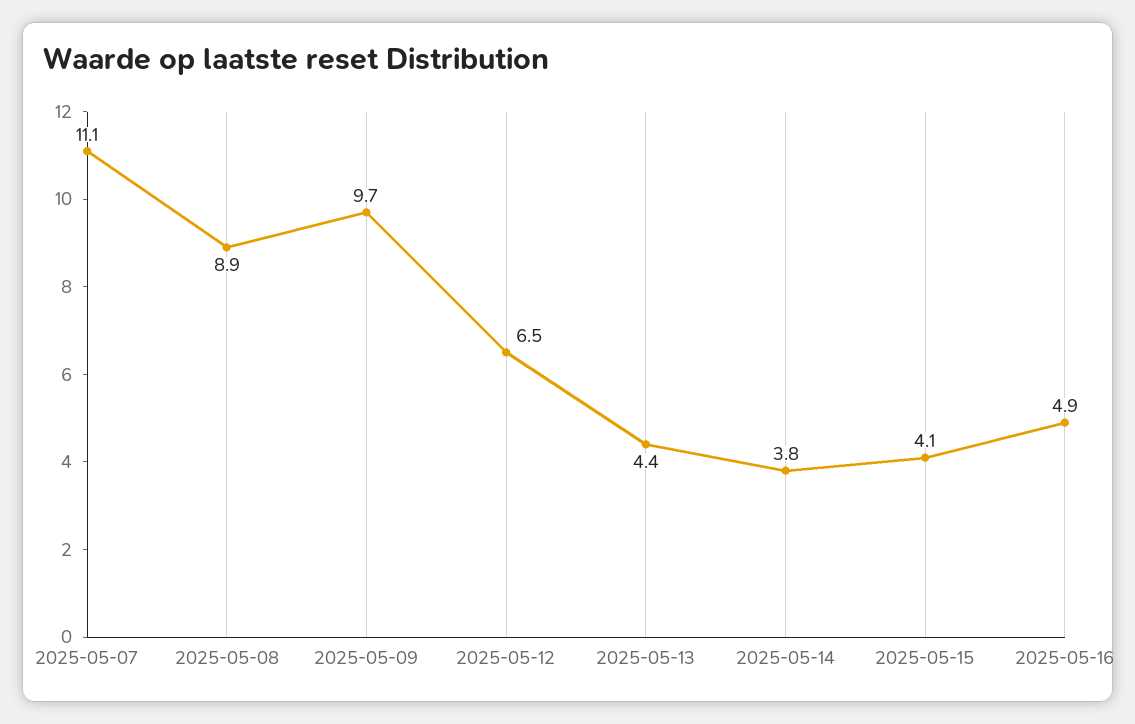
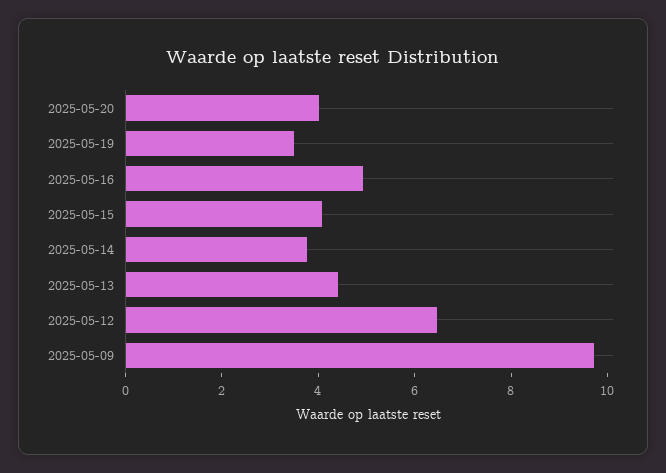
2025-05-07: 11.1 -> none
2025-05-08: 8.9 -> none
2025-05-20: none -> 4
2025-05-19: none -> 3.5

